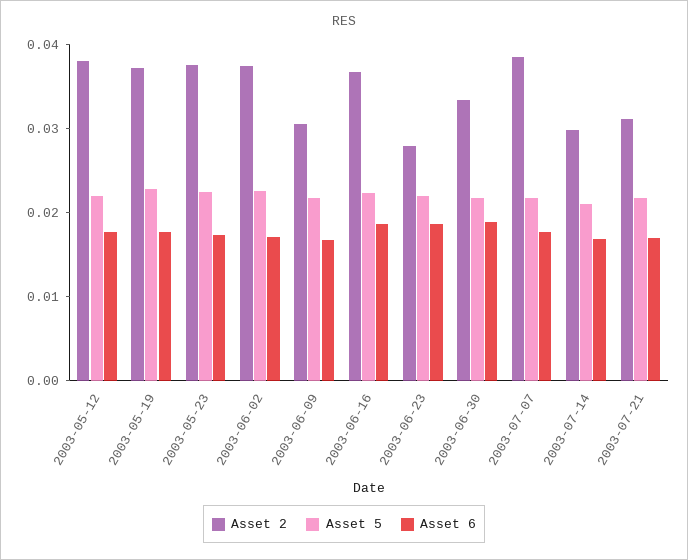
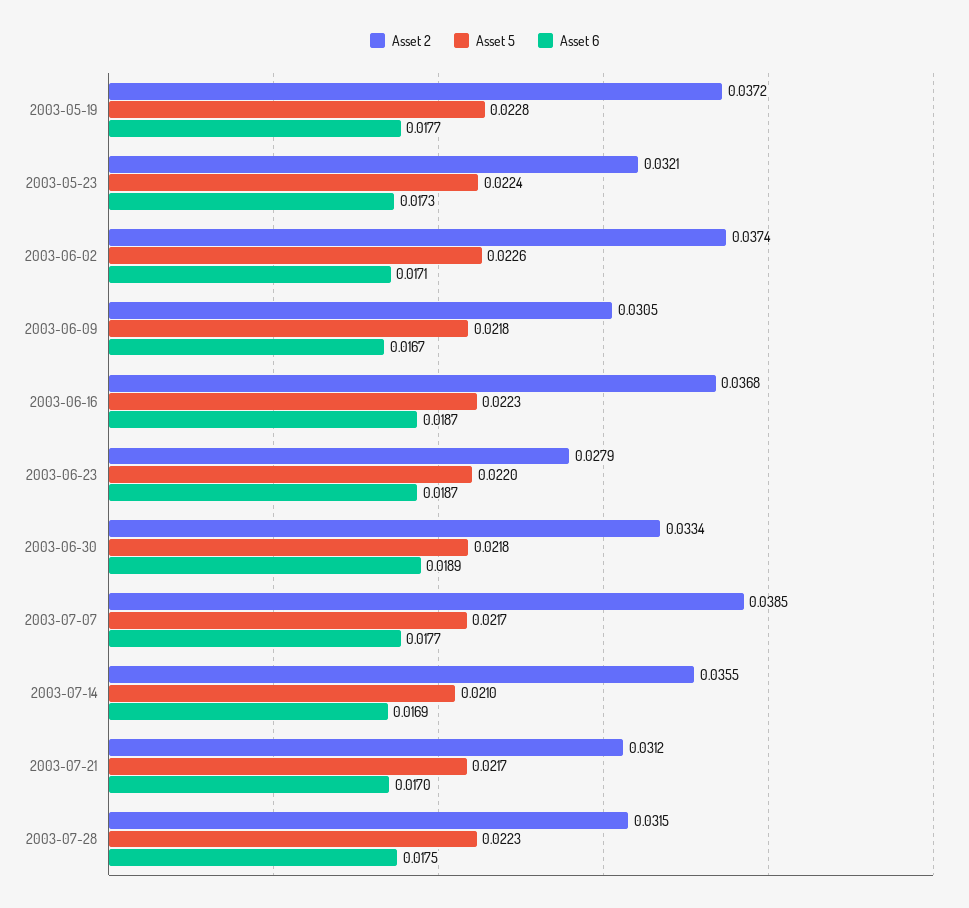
Asset 2, 2003-05-12: 0.038 -> none
Asset 5, 2003-05-12: 0.022 -> none
Asset 6, 2003-05-12: 0.018 -> none
Asset 2, 2003-05-23: 0.038 -> 0.0321
Asset 2, 2003-07-14: 0.03 -> 0.0355
Asset 2, 2003-07-28: none -> 0.0315
Asset 5, 2003-07-28: none -> 0.0223
Asset 6, 2003-07-28: none -> 0.0175

